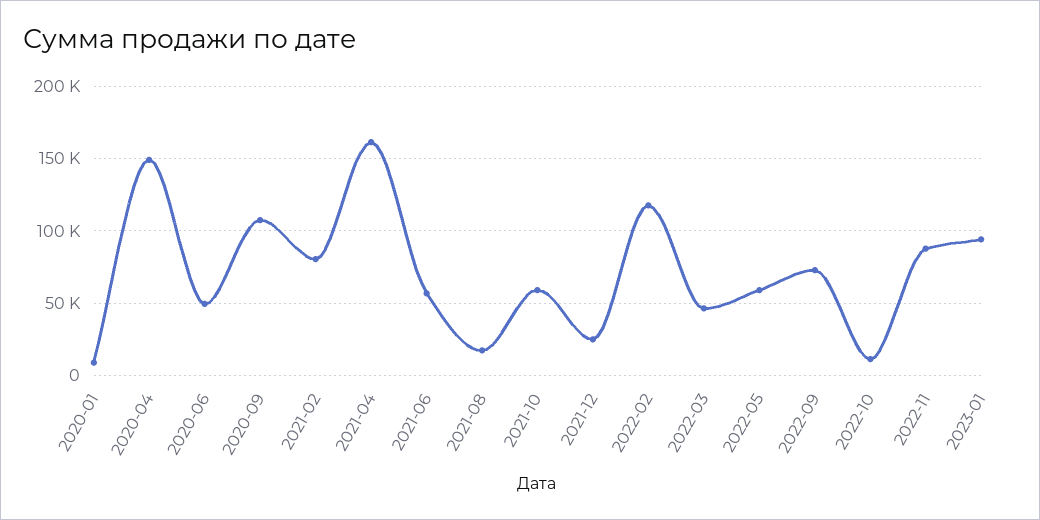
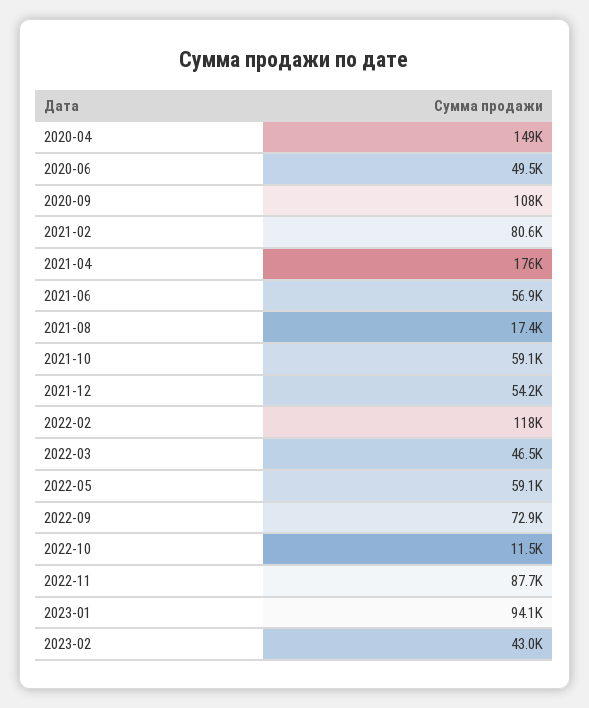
2020-01: 10000 -> none
2021-04: 160000 -> 176000
2021-12: 25000 -> 54200
2023-02: none -> 43000

